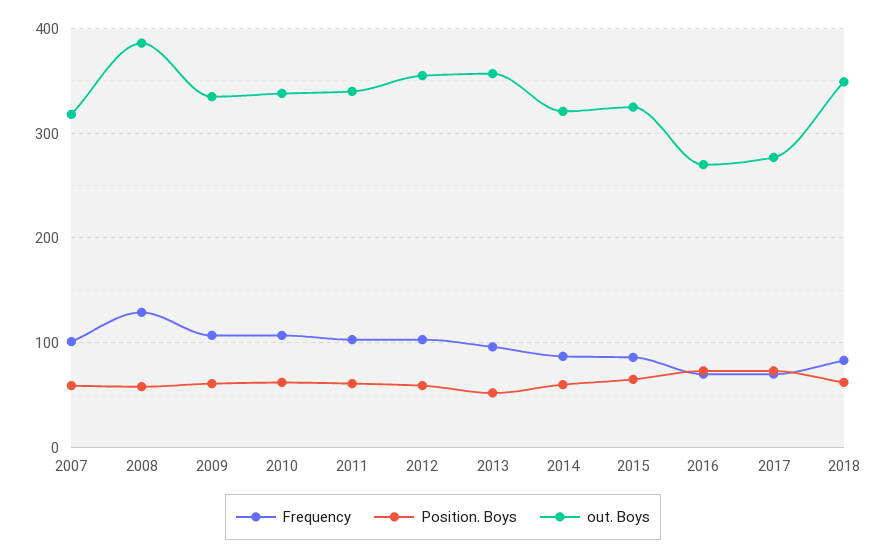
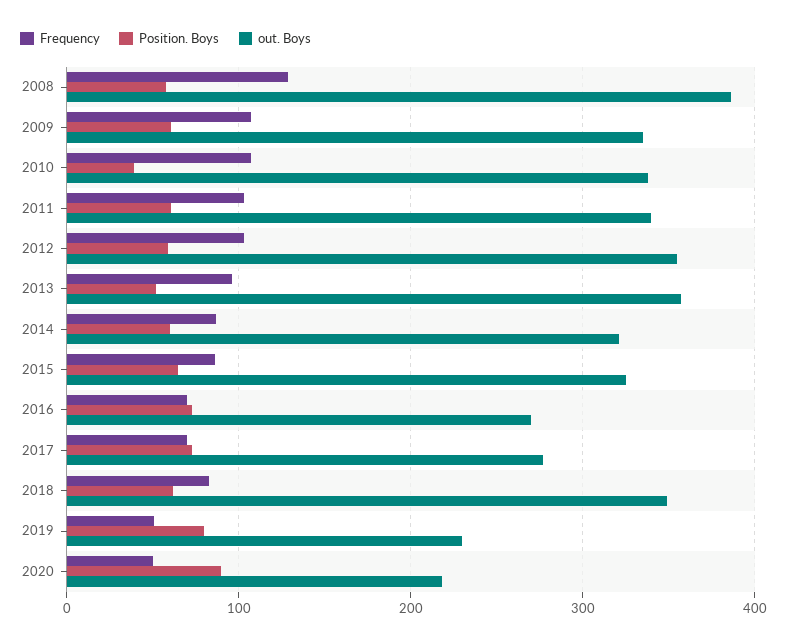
Frequency, 2007: 100 -> none
Position. Boys, 2007: 60 -> none
out. Boys, 2007: 320 -> none
Position. Boys, 2010: 60 -> 40
Frequency, 2019: none -> 50
Position. Boys, 2019: none -> 80
out. Boys, 2019: none -> 230
Frequency, 2020: none -> 50
Position. Boys, 2020: none -> 90
out. Boys, 2020: none -> 220

